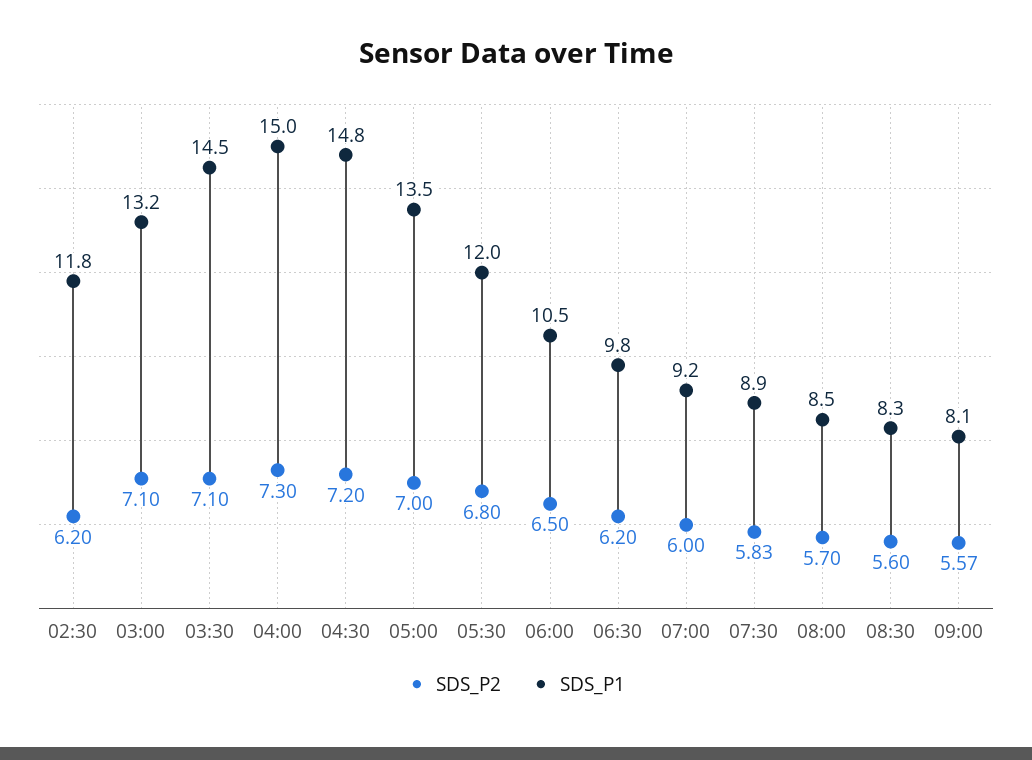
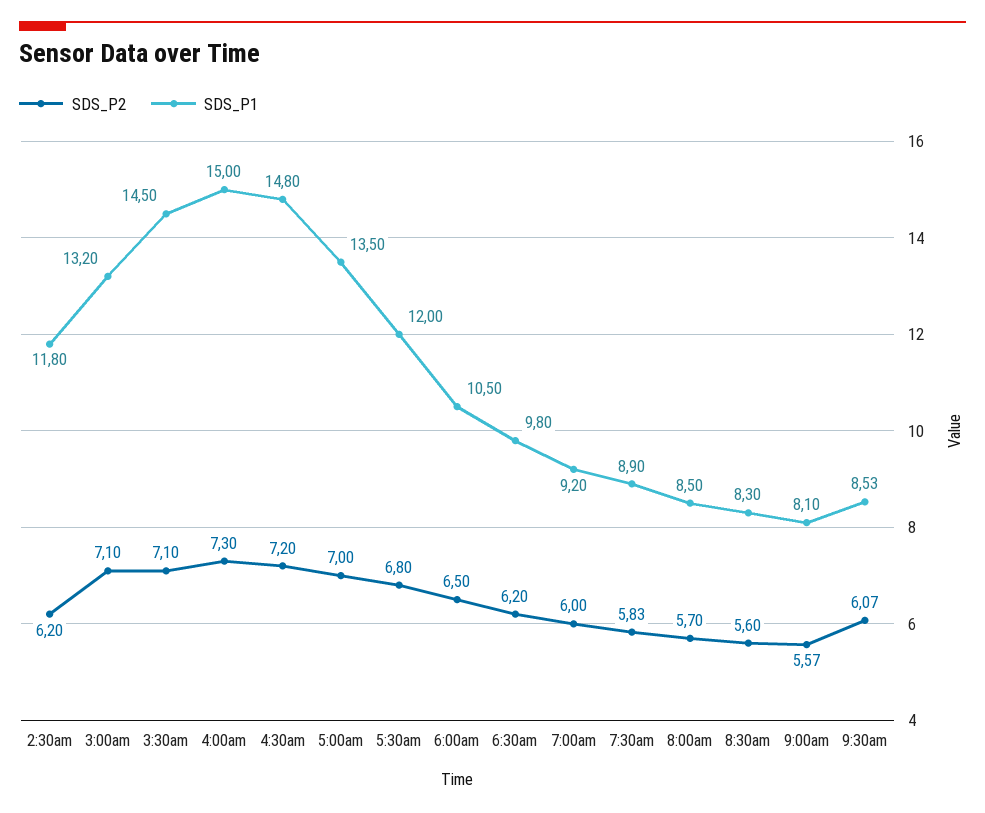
SDS_P2, 9:30am: none -> 6.07
SDS_P1, 9:30am: none -> 8.53

